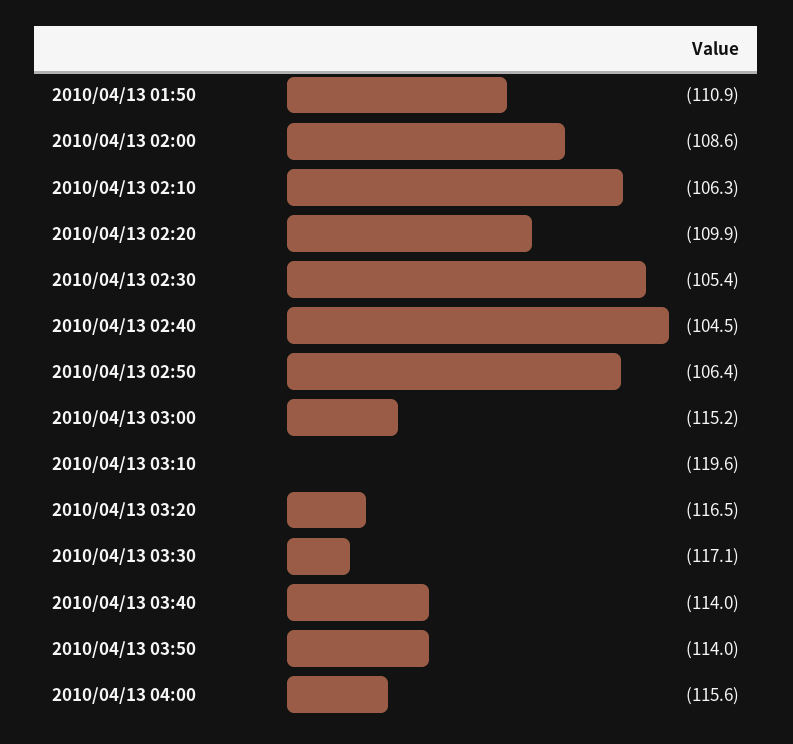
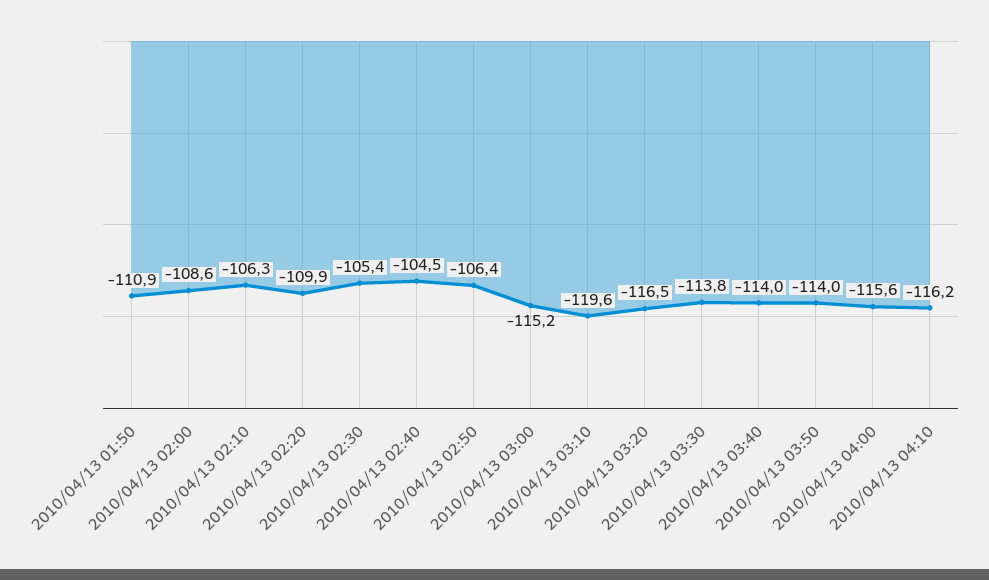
2010/04/13 03:30: -117.1 -> -113.8
2010/04/13 04:10: none -> -116.2

